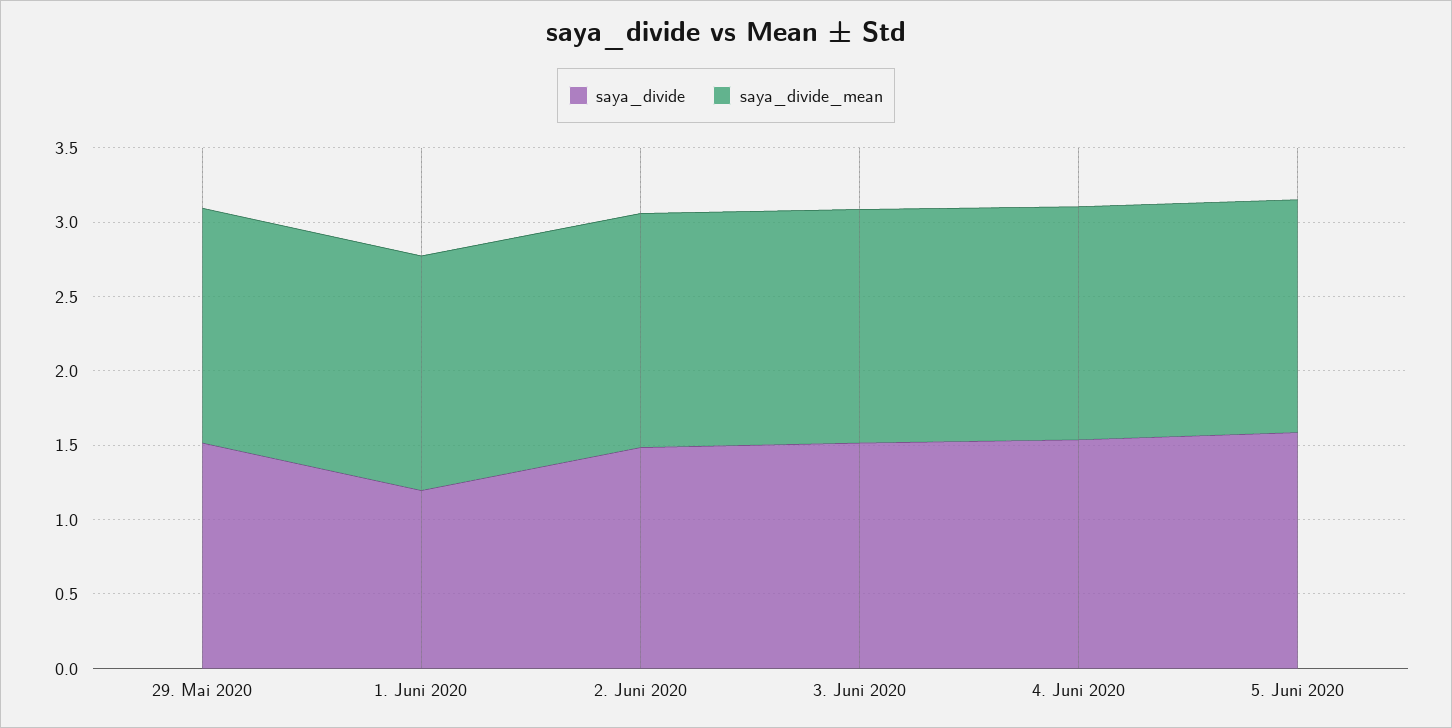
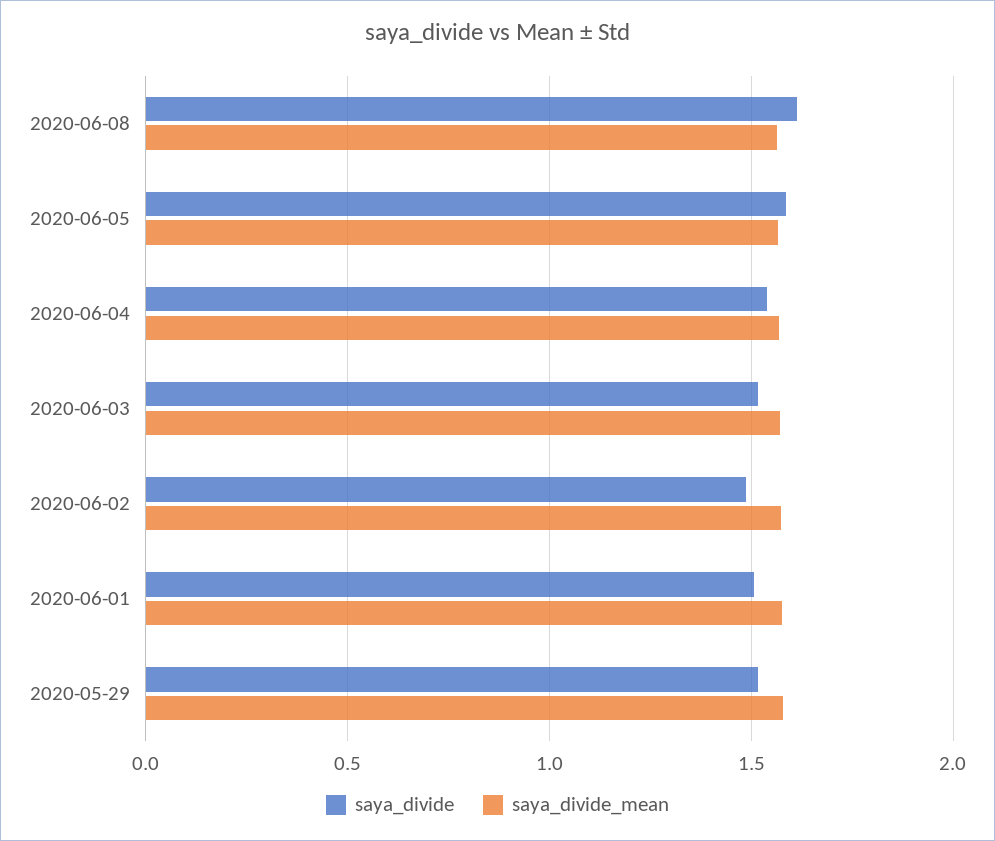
saya_divide, 1. Juni 2020: 1.2 -> 1.5
saya_divide, 2020-06-08: none -> 1.6
saya_divide_mean, 2020-06-08: none -> 1.55

